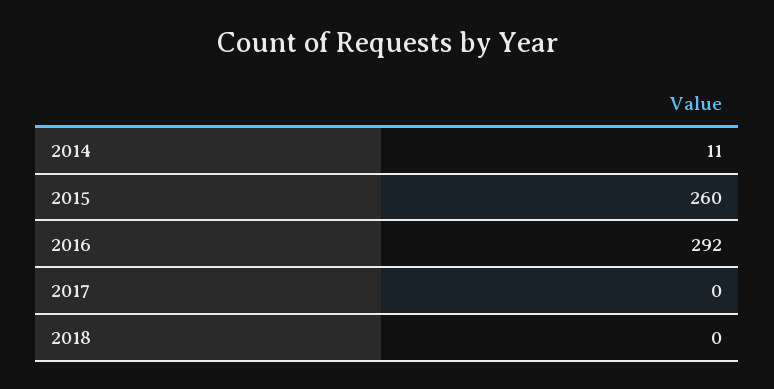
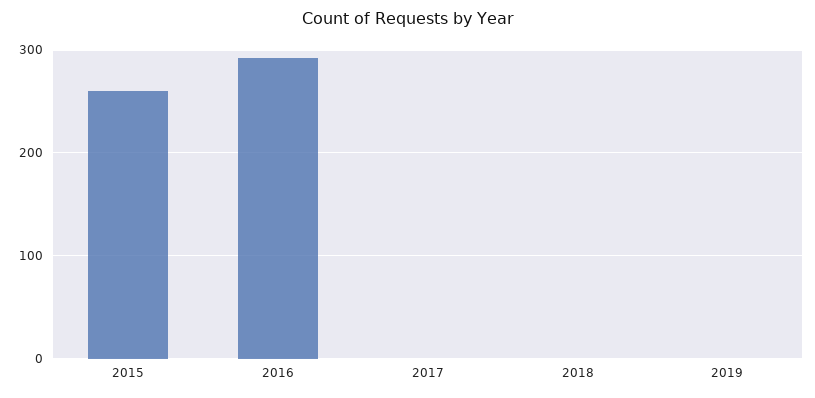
2014: 11 -> none
2019: none -> 0

